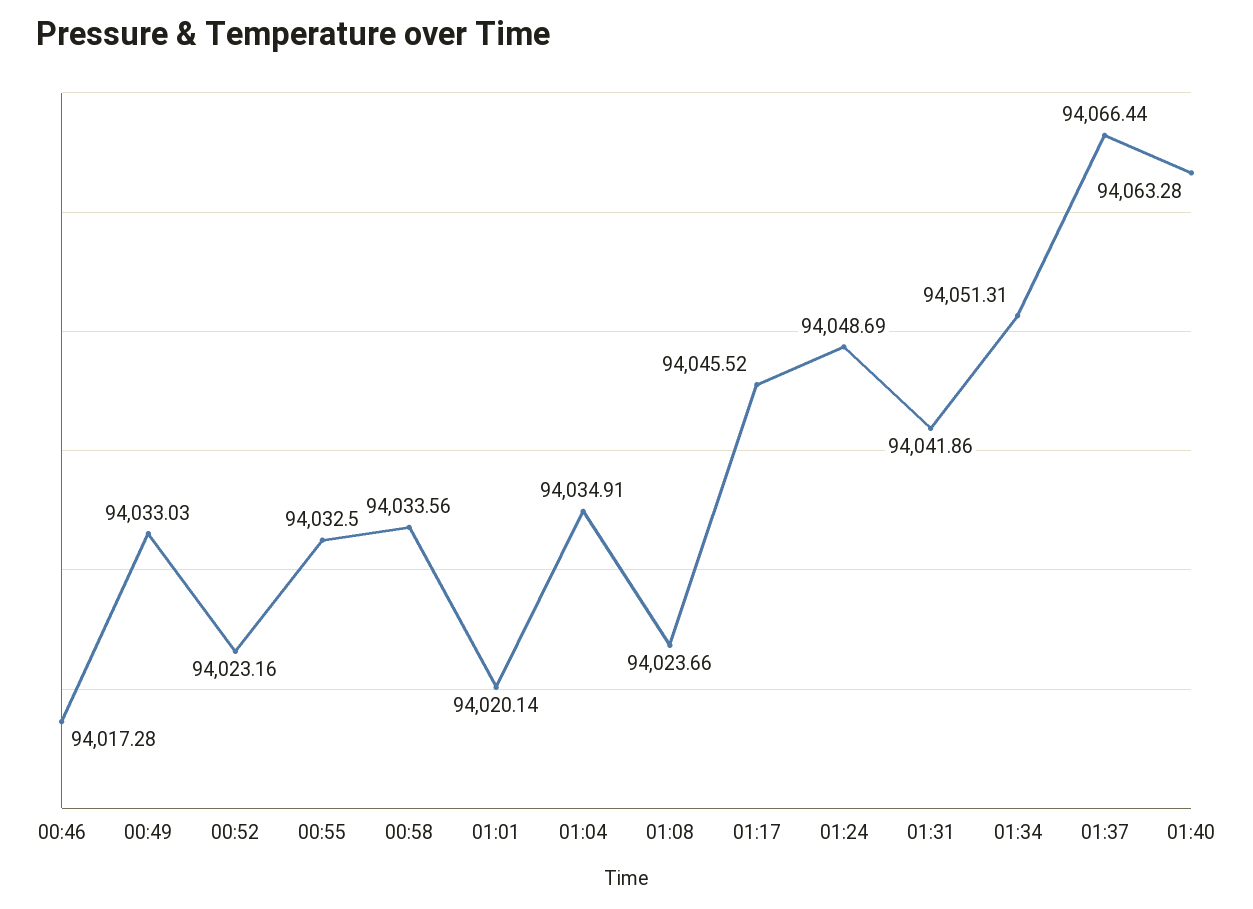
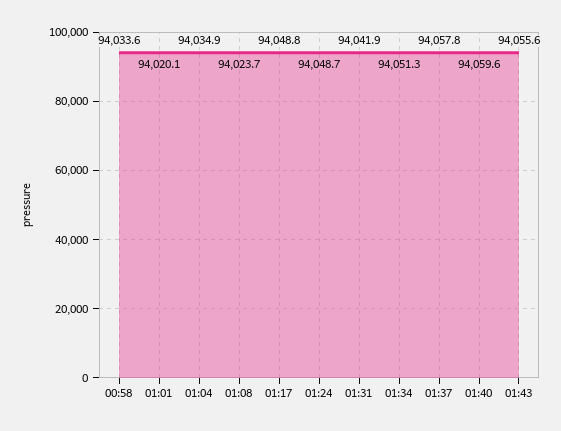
00:46: 94017.28 -> none
00:49: 94033.03 -> none
00:52: 94023.16 -> none
00:55: 94032.5 -> none
01:17: 94045.52 -> 94048.8
01:37: 94066.44 -> 94057.8
01:40: 94063.28 -> 94059.6
01:43: none -> 94055.6

